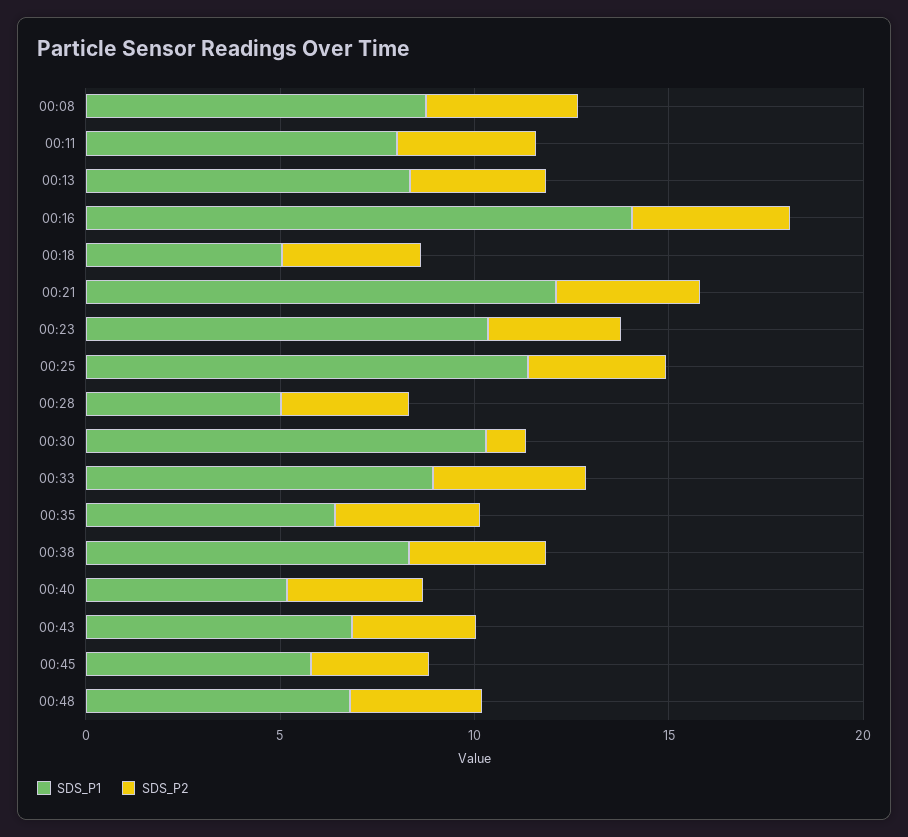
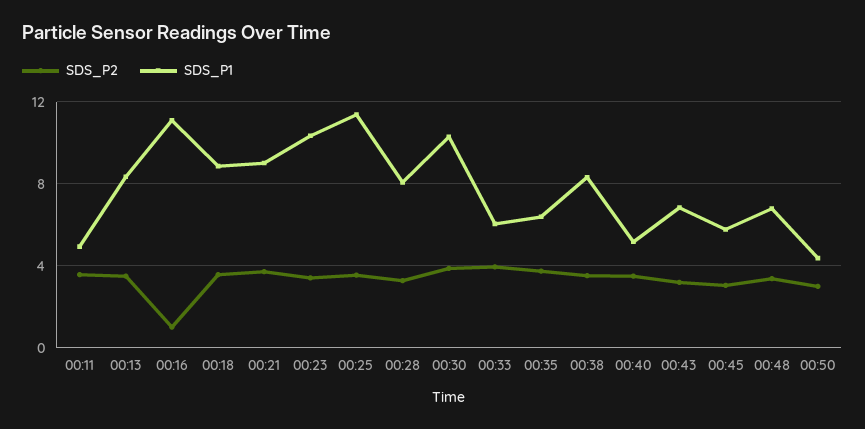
SDS_P1, 00:08: 9 -> none
SDS_P2, 00:08: 4 -> none
SDS_P1, 00:11: 8 -> 5
SDS_P1, 00:16: 14 -> 11
SDS_P2, 00:16: 4 -> 1
SDS_P1, 00:18: 5 -> 9
SDS_P1, 00:21: 12 -> 9
SDS_P1, 00:28: 5 -> 8
SDS_P2, 00:30: 1 -> 4
SDS_P1, 00:33: 9 -> 6
SDS_P2, 00:50: none -> 3
SDS_P1, 00:50: none -> 4.5

